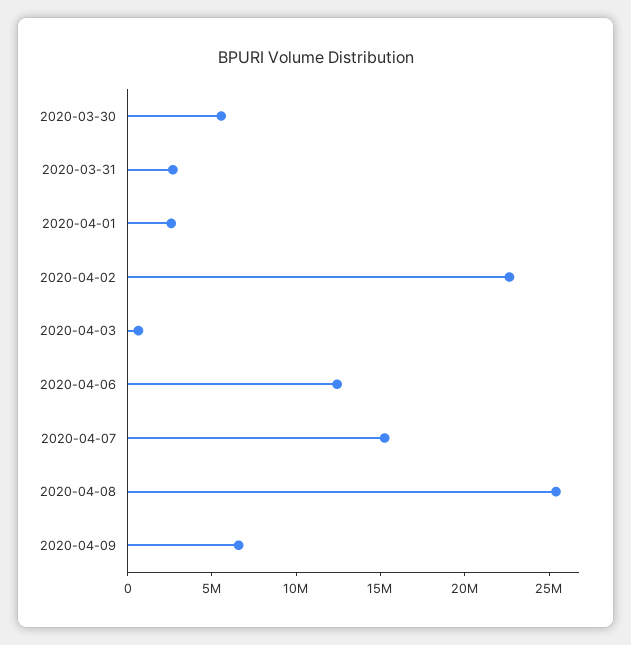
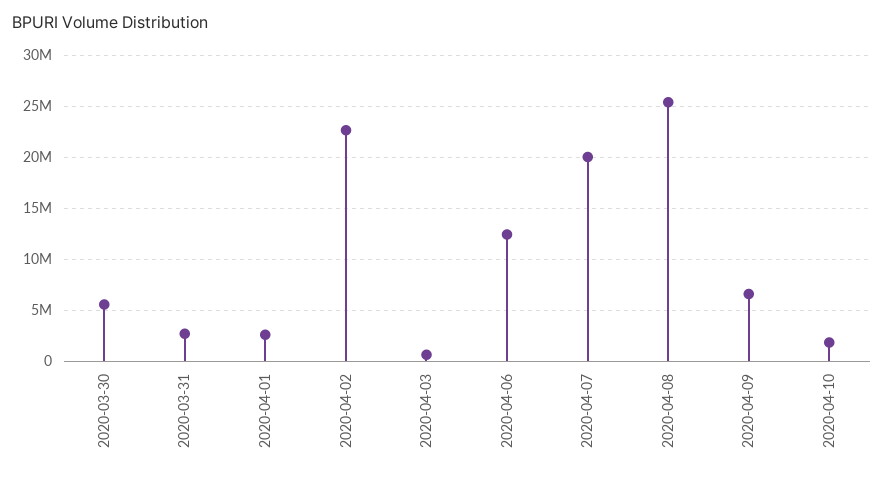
2020-04-07: 15000000 -> 20000000
2020-04-10: none -> 2000000

